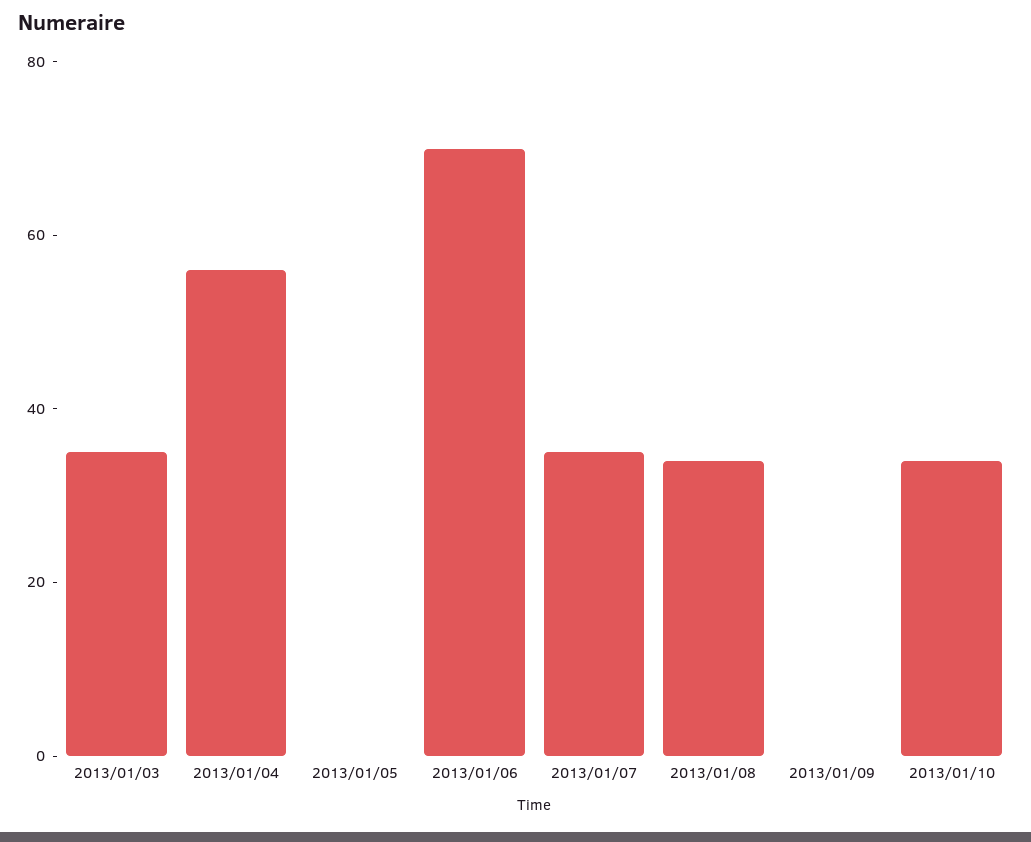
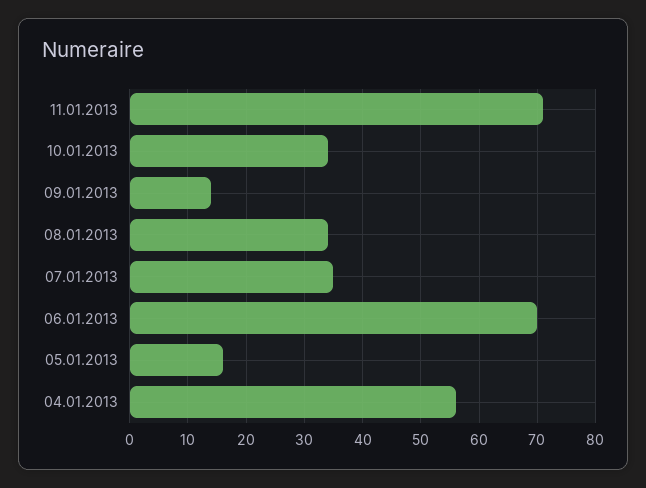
2013/01/03: 35 -> none
2013/01/05: 0 -> 15
2013/01/09: 0 -> 15
11.01.2013: none -> 70

